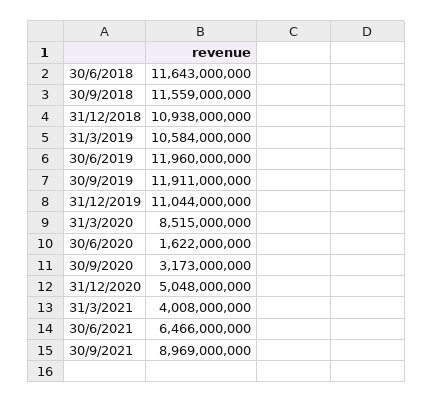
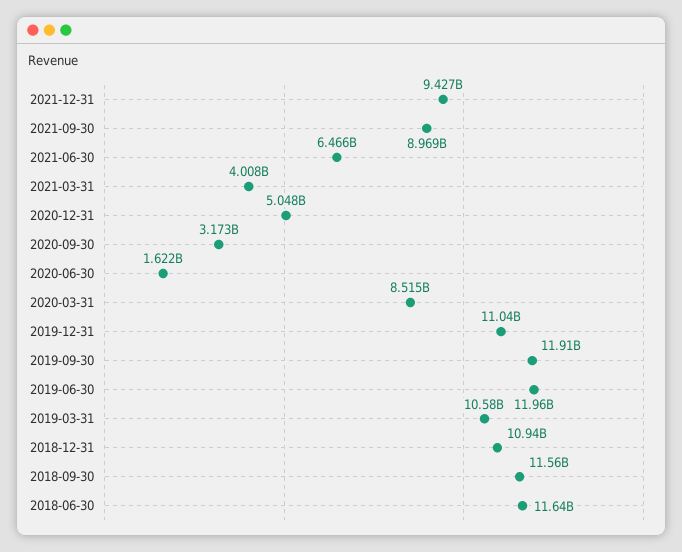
2021-12-31: none -> 9427000000

